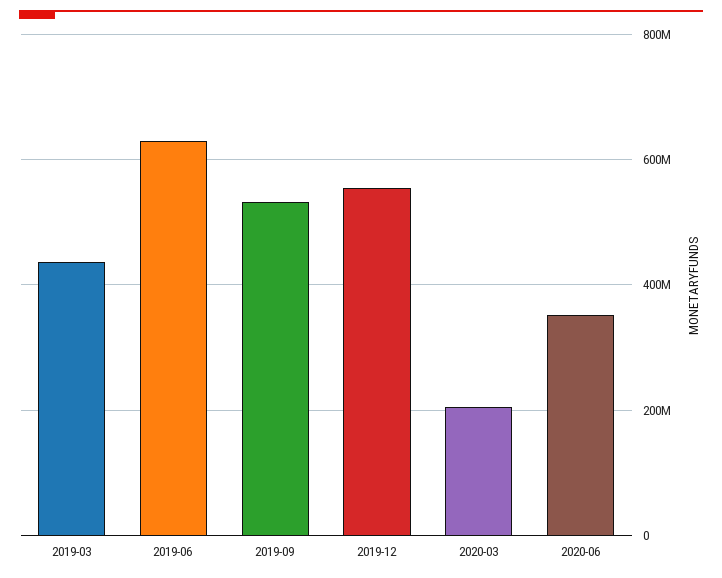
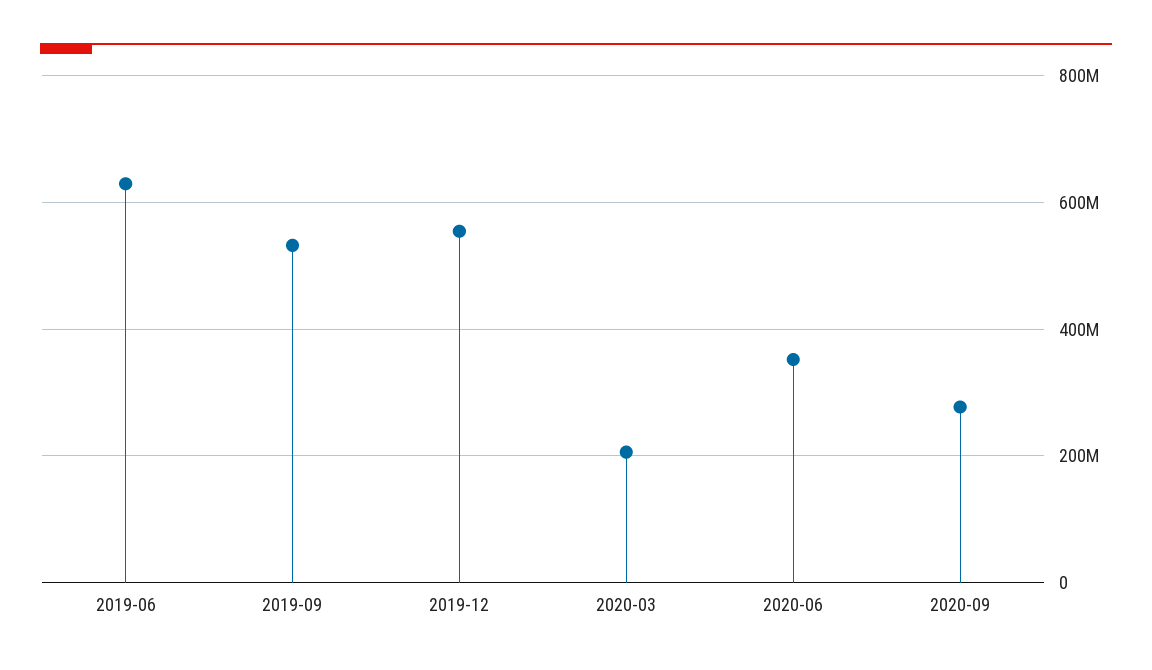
2019-03: 440000000 -> none
2020-09: none -> 280000000

